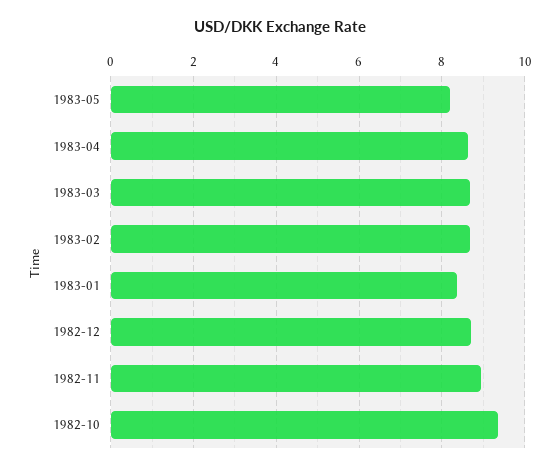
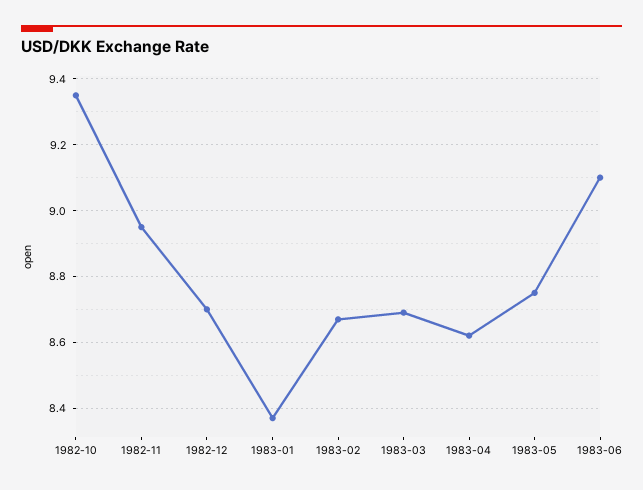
1983-05: 8.2 -> 8.75
1983-06: none -> 9.1

